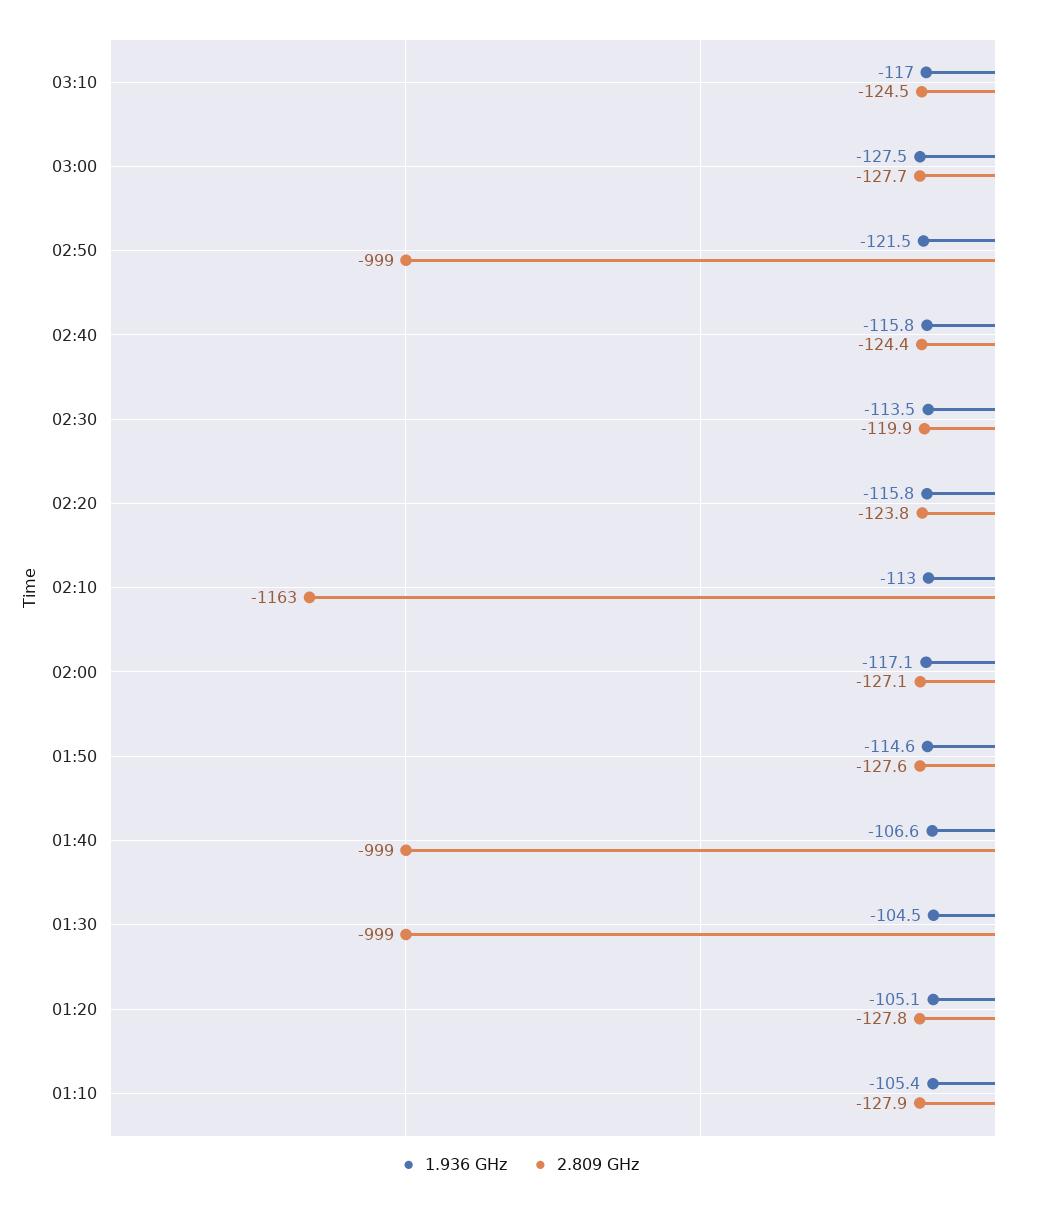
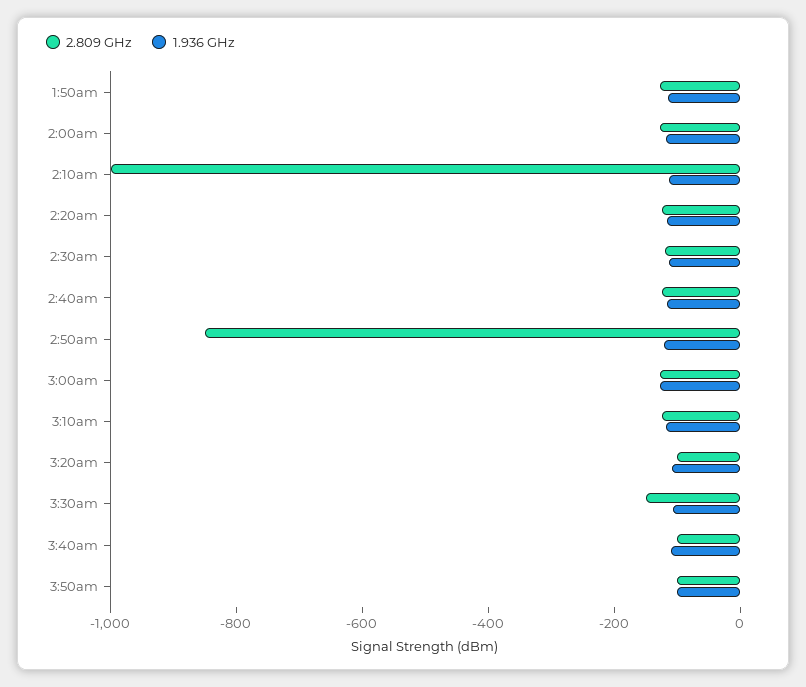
2.809 GHz, 02:50: -999 -> -850
2.809 GHz, 02:10: -1163 -> -1000
1.936 GHz, 01:40: -106.6 -> none
2.809 GHz, 01:40: -999 -> none
1.936 GHz, 01:30: -104.5 -> none
2.809 GHz, 01:30: -999 -> none
1.936 GHz, 01:20: -105.1 -> none
2.809 GHz, 01:20: -127.8 -> none
1.936 GHz, 01:10: -105.4 -> none
2.809 GHz, 01:10: -127.9 -> none
2.809 GHz, 3:20am: none -> -100
1.936 GHz, 3:20am: none -> -100
2.809 GHz, 3:30am: none -> -150
1.936 GHz, 3:30am: none -> -100
2.809 GHz, 3:40am: none -> -100
1.936 GHz, 3:40am: none -> -100
2.809 GHz, 3:50am: none -> -100
1.936 GHz, 3:50am: none -> -100

